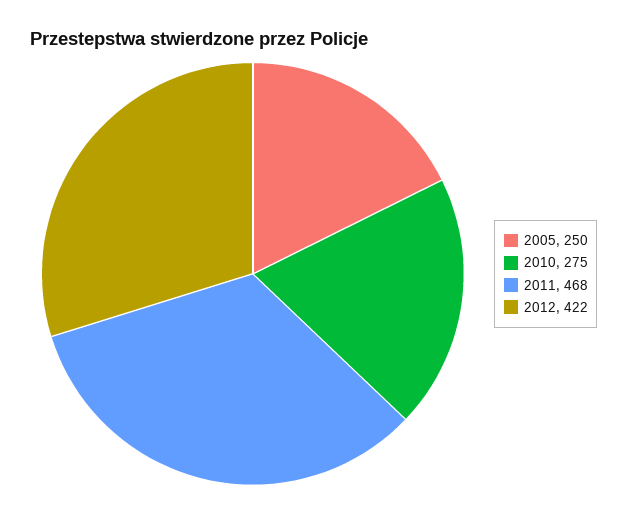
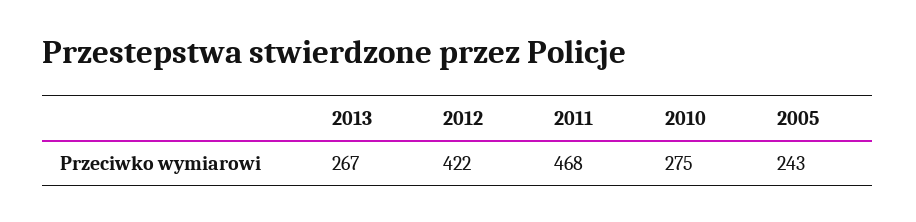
2005: 250 -> 243
2013: none -> 267

